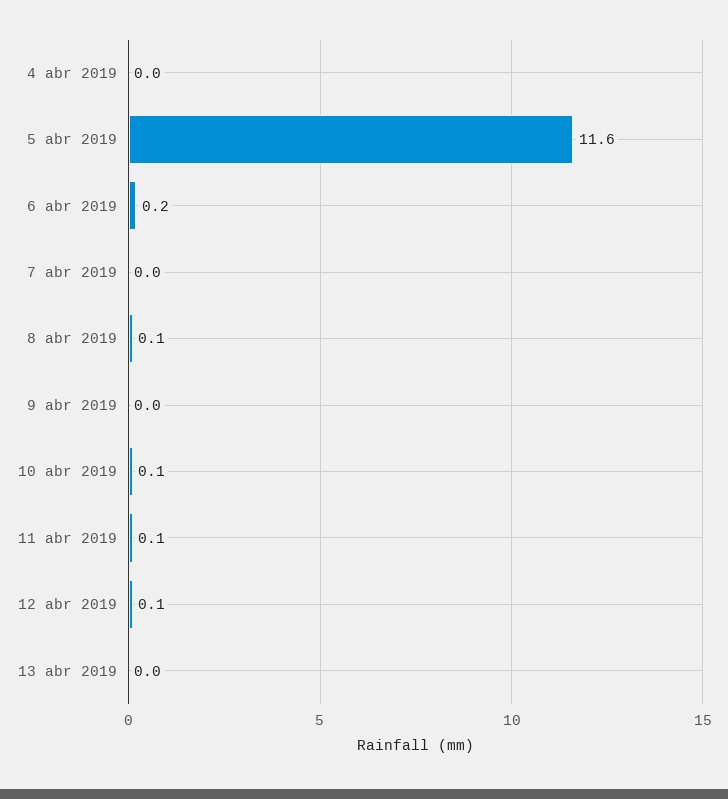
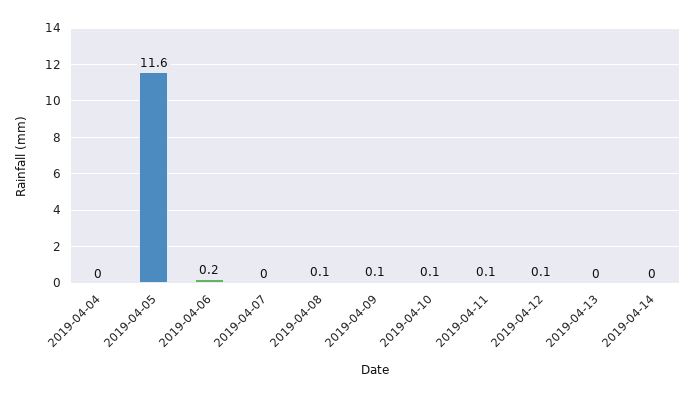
9 abr 2019: 0 -> 0.1
2019-04-14: none -> 0

